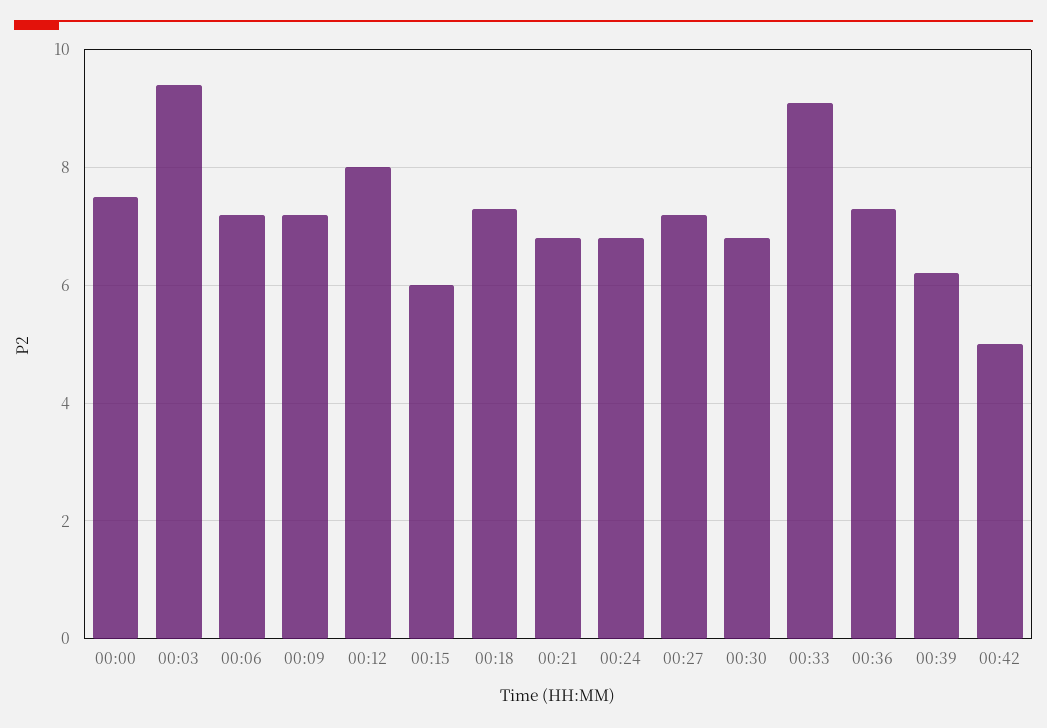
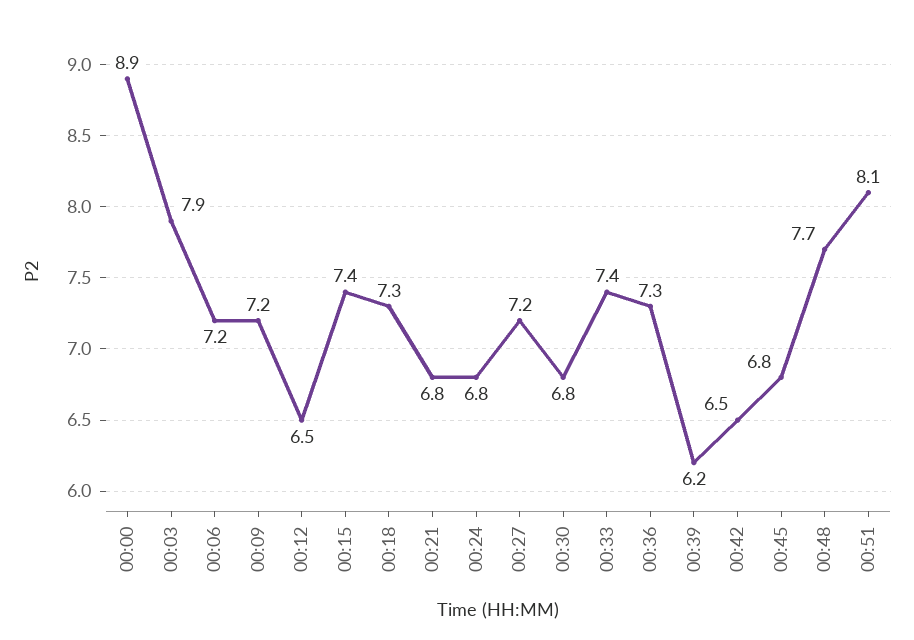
00:00: 7.5 -> 8.9
00:03: 9.5 -> 7.9
00:12: 8 -> 6.5
00:15: 6 -> 7.4
00:33: 9 -> 7.4
00:42: 5 -> 6.5
00:45: none -> 6.8
00:48: none -> 7.7
00:51: none -> 8.1

